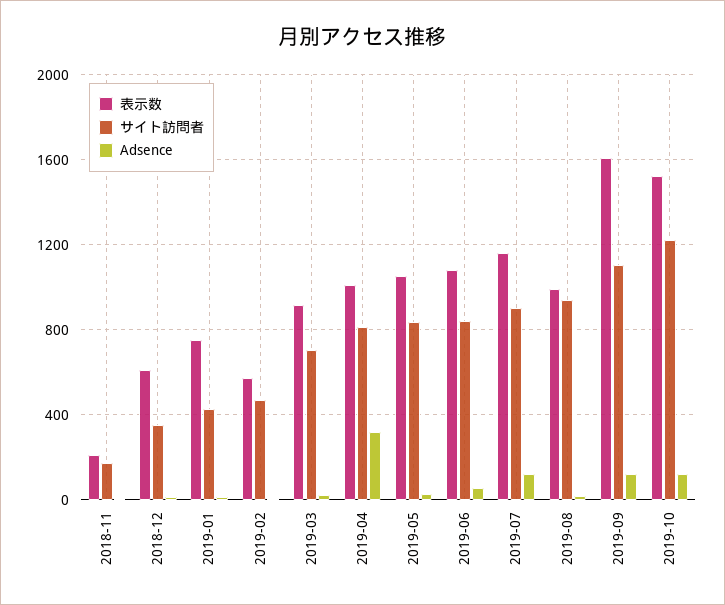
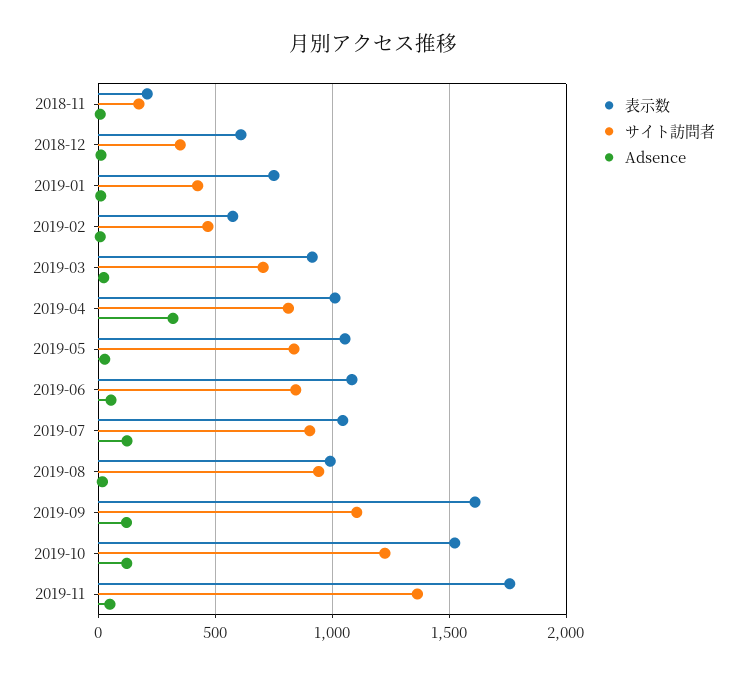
表示数, 2019-07: 1150 -> 1050
表示数, 2019-11: none -> 1750
サイト訪問者, 2019-11: none -> 1350
Adsence, 2019-11: none -> 50

